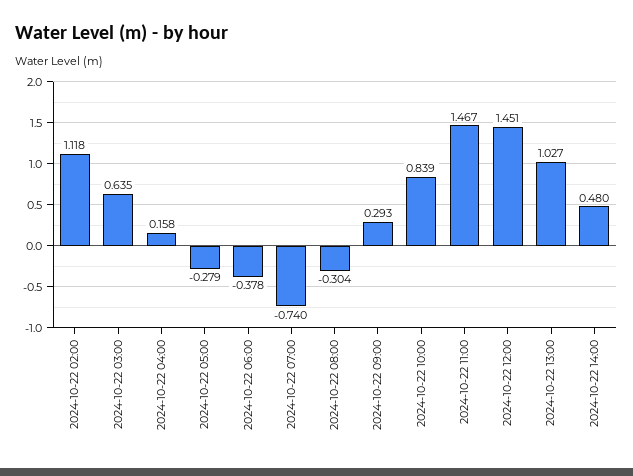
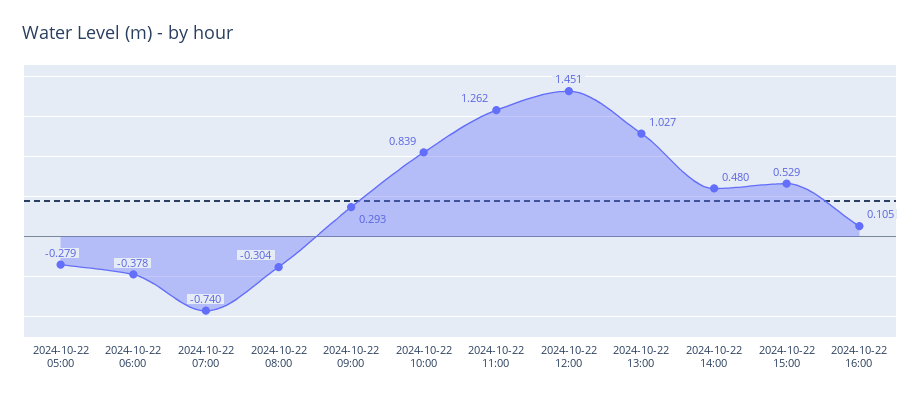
2024-10-22 02:00: 1.118 -> none
2024-10-22 03:00: 0.635 -> none
2024-10-22 04:00: 0.158 -> none
2024-10-22 11:00: 1.467 -> 1.262
2024-10-22 15:00: none -> 0.529
2024-10-22 16:00: none -> 0.105

